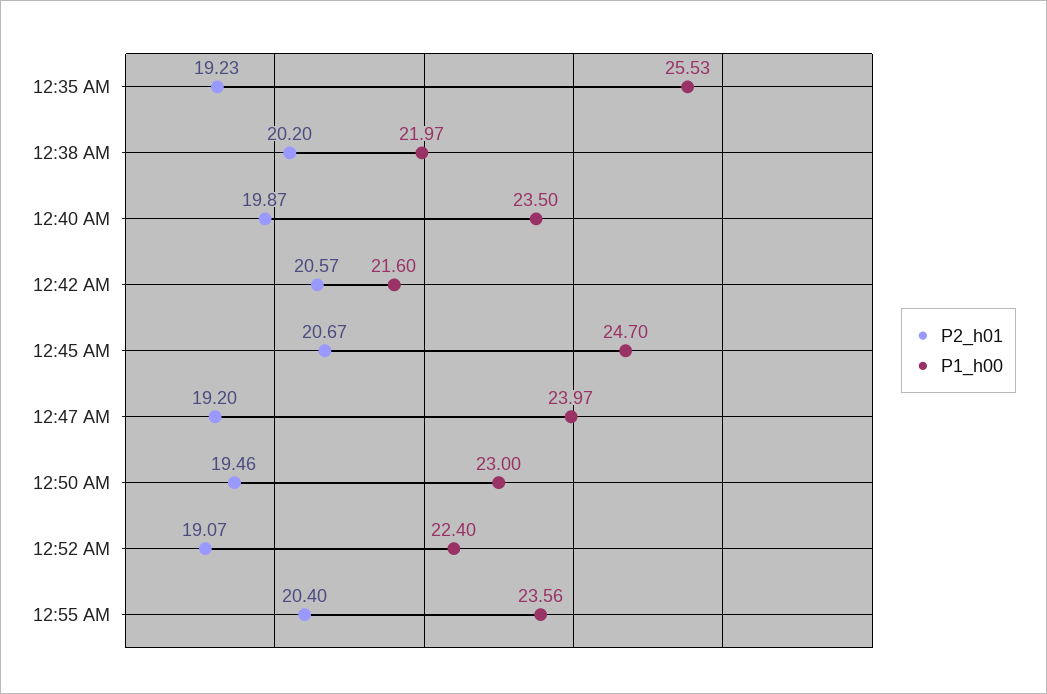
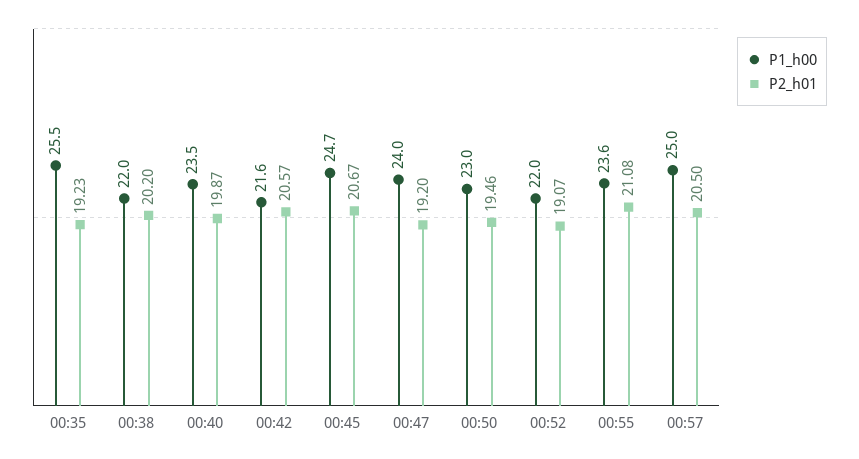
P1_h00, 12:52 AM: 22.4 -> 22
P2_h01, 12:55 AM: 20.4 -> 21.08
P1_h00, 00:57: none -> 25
P2_h01, 00:57: none -> 20.5

